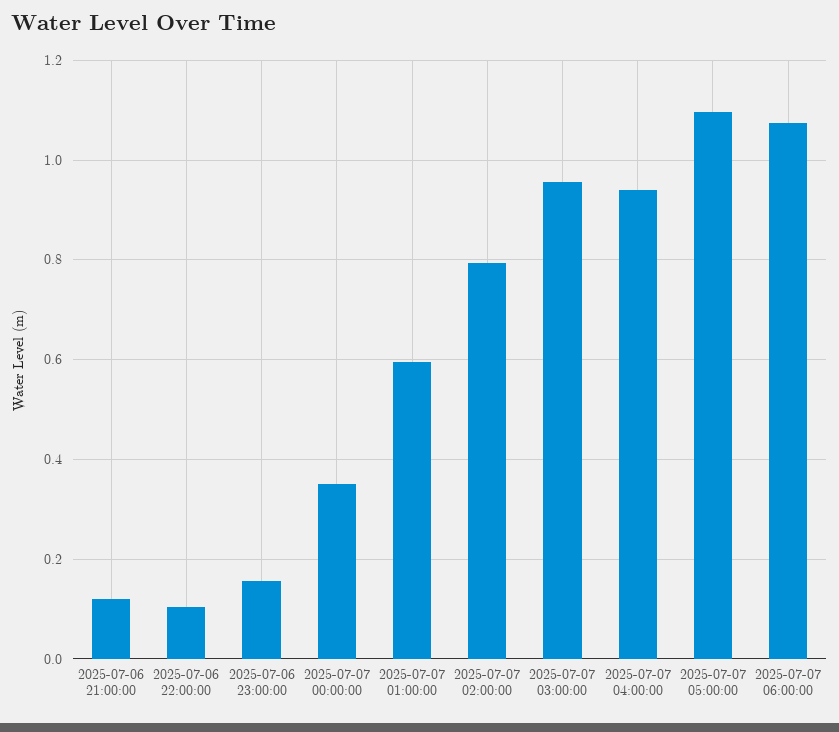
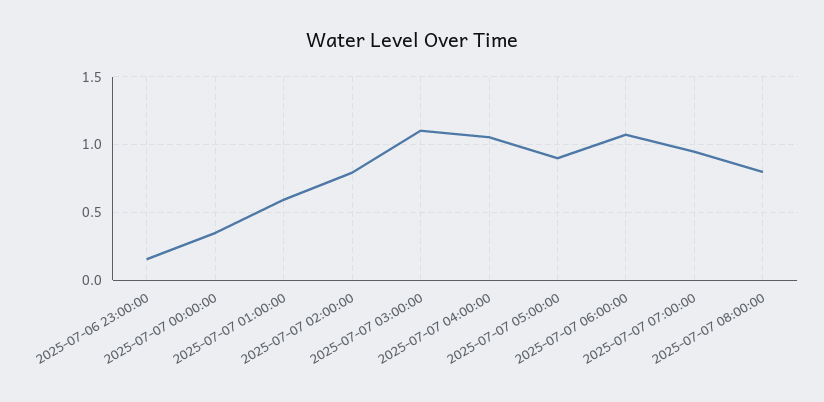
2025-07-06 21:00:00: 0.12 -> none
2025-07-06 22:00:00: 0.1 -> none
2025-07-07 03:00:00: 0.96 -> 1.1
2025-07-07 04:00:00: 0.94 -> 1.05
2025-07-07 05:00:00: 1.1 -> 0.9
2025-07-07 07:00:00: none -> 0.95
2025-07-07 08:00:00: none -> 0.8

